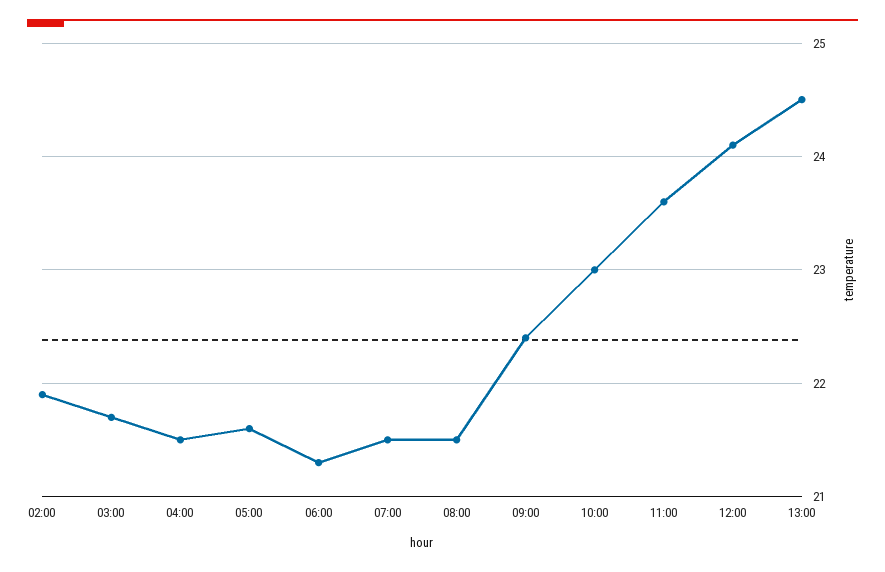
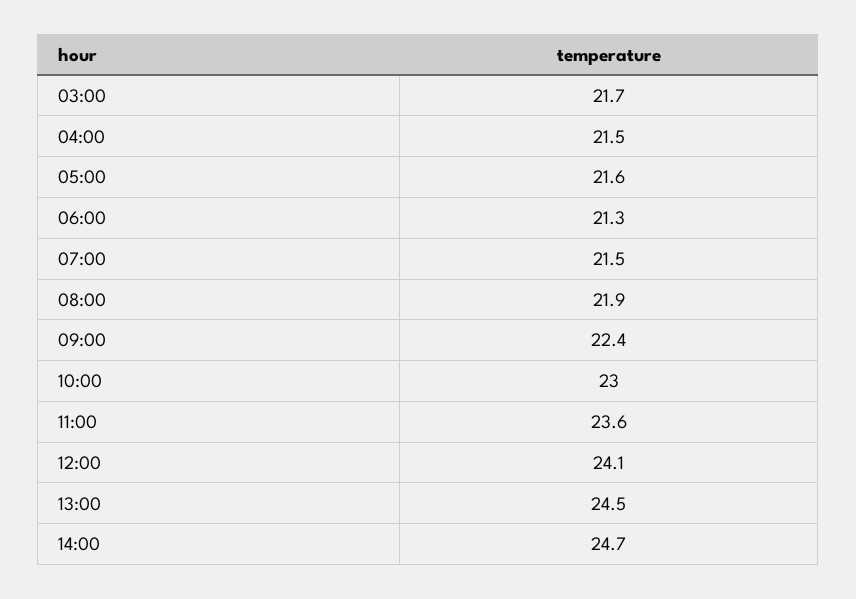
02:00: 21.9 -> none
08:00: 21.5 -> 21.9
14:00: none -> 24.7

